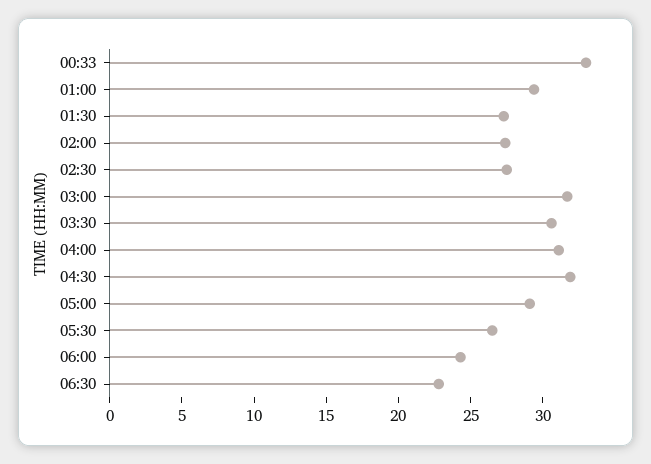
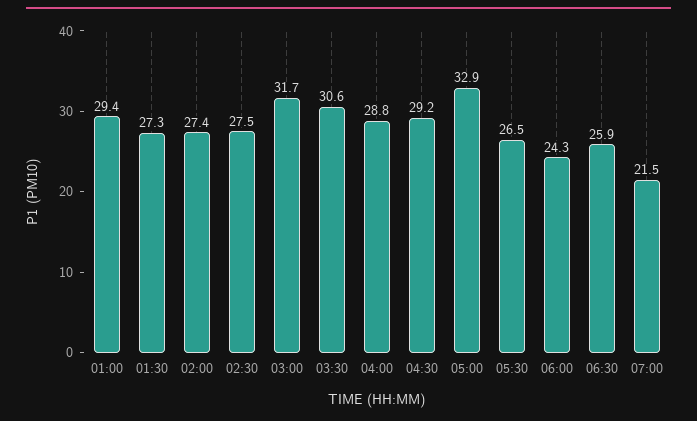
00:33: 33 -> none
04:00: 31 -> 28.8
04:30: 32 -> 29.2
05:00: 29 -> 32.9
06:30: 23 -> 25.9
07:00: none -> 21.5

